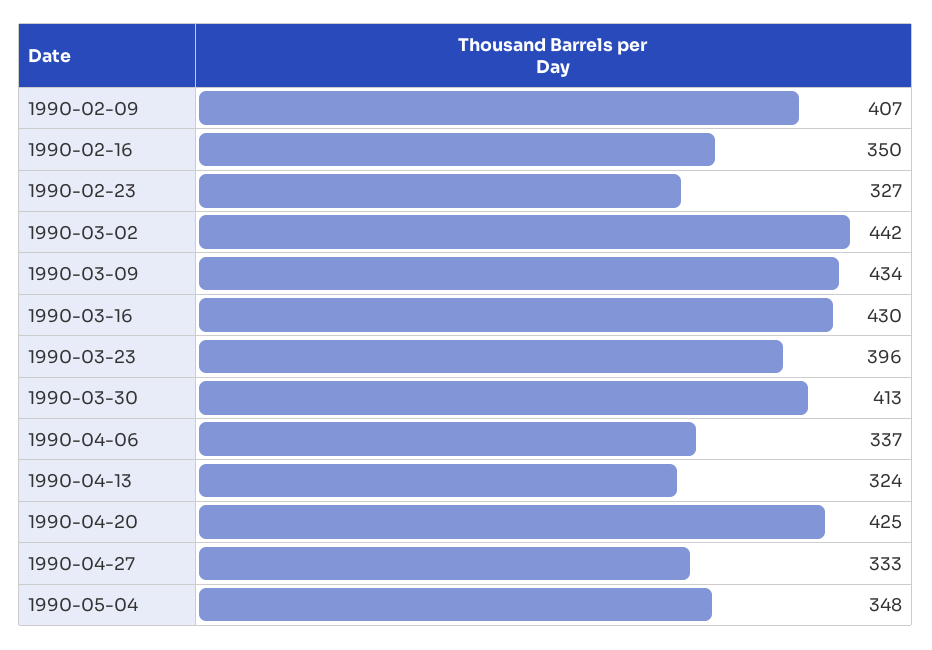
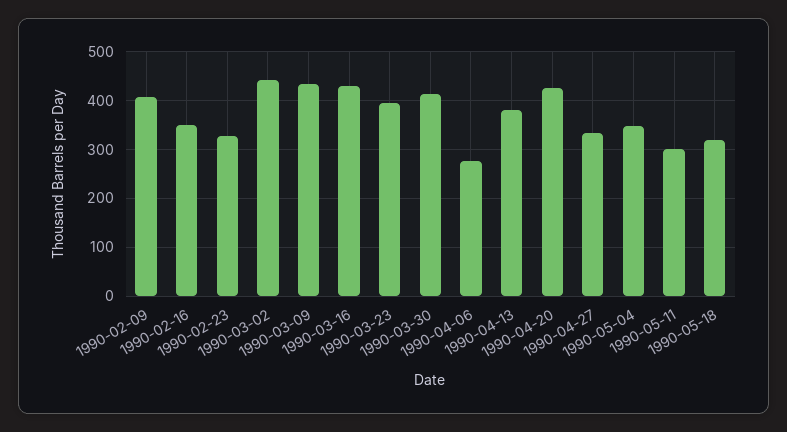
1990-04-06: 337 -> 280
1990-04-13: 324 -> 380
1990-05-11: none -> 300
1990-05-18: none -> 320

